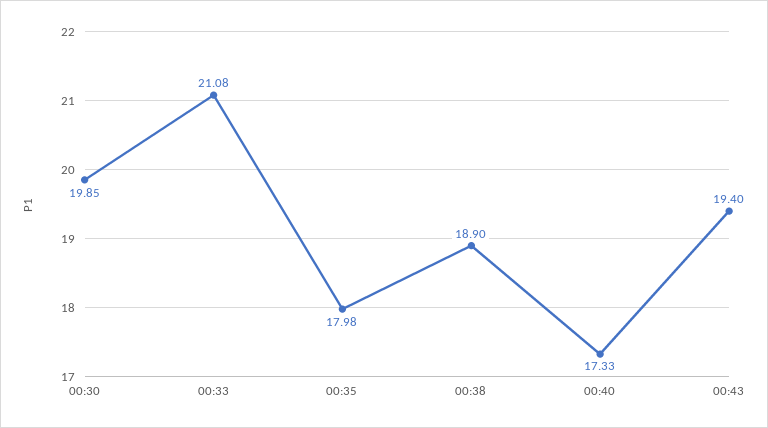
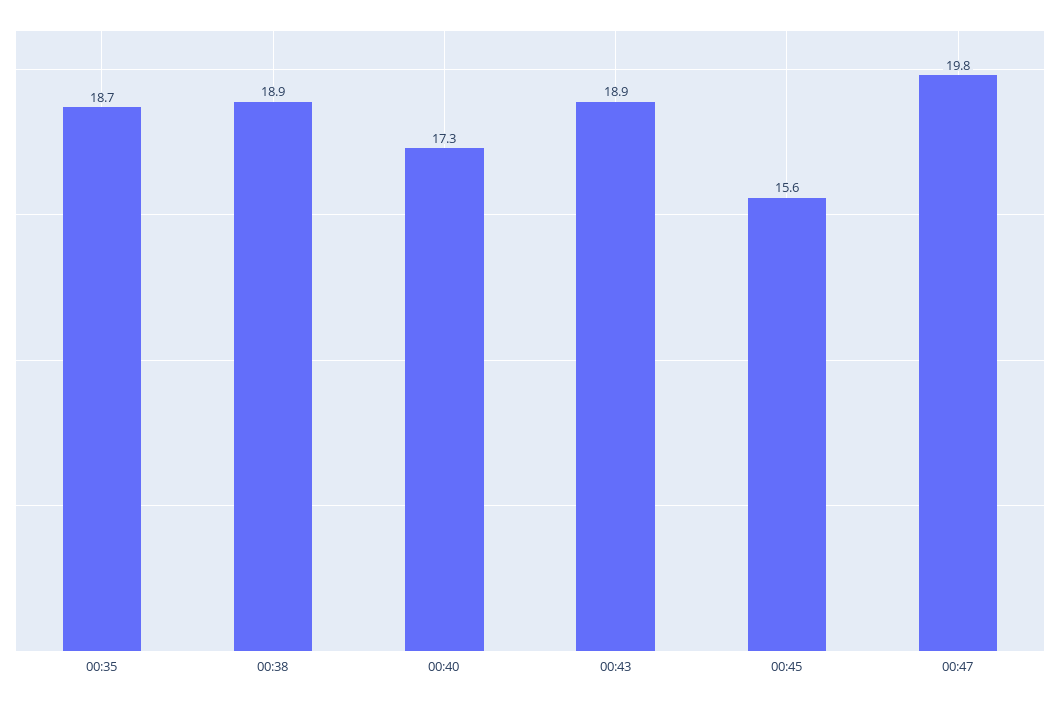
00:30: 19.85 -> none
00:33: 21.08 -> none
00:35: 17.98 -> 18.7
00:43: 19.4 -> 18.9
00:45: none -> 15.6
00:47: none -> 19.8

